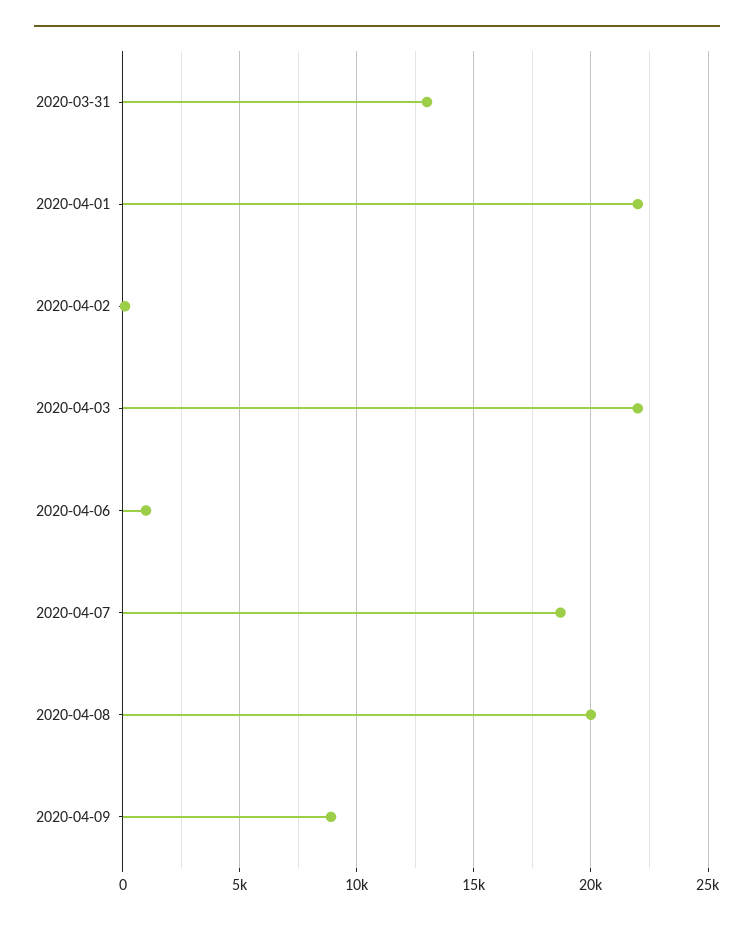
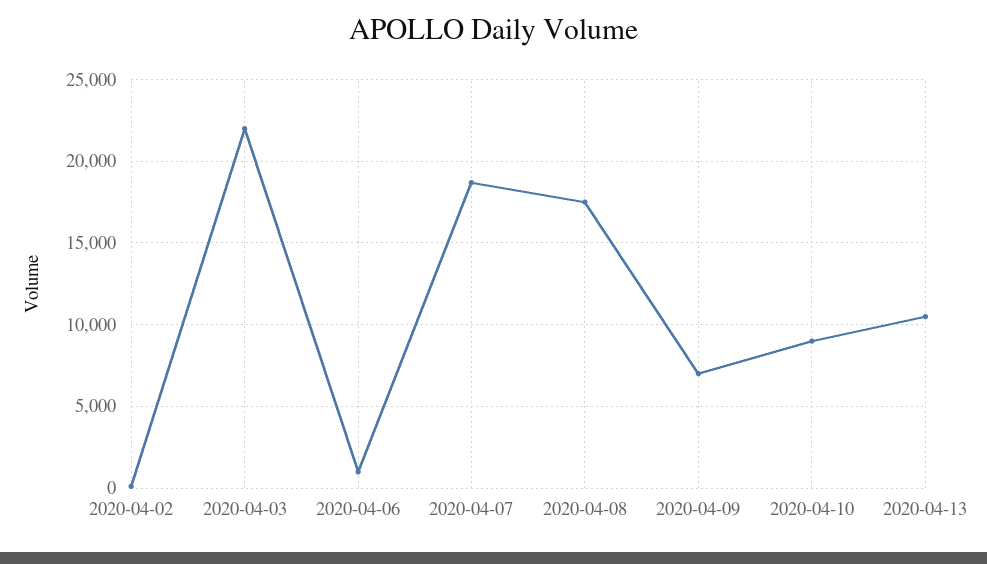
2020-03-31: 13000 -> none
2020-04-01: 22000 -> none
2020-04-08: 20000 -> 17500
2020-04-09: 9000 -> 7000
2020-04-10: none -> 9000
2020-04-13: none -> 10500

